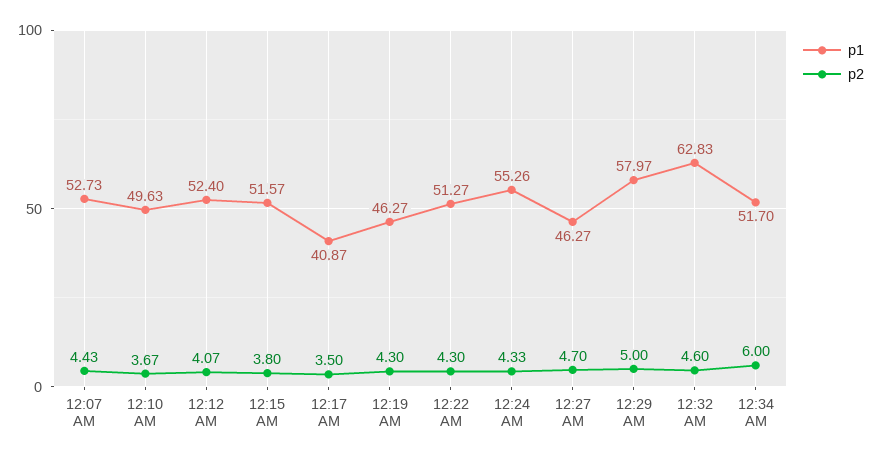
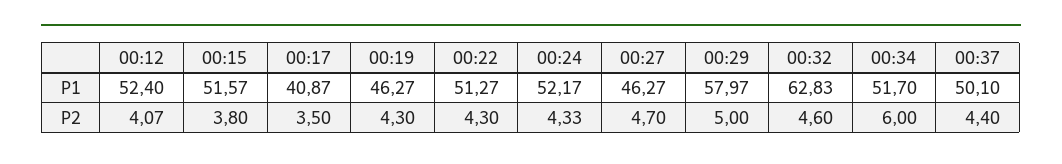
p1, 12:07 AM: 52.73 -> none
p2, 12:07 AM: 4.43 -> none
p1, 12:10 AM: 49.63 -> none
p2, 12:10 AM: 3.67 -> none
p1, 12:24 AM: 55.26 -> 52.17
p1, 00:37: none -> 50.1
p2, 00:37: none -> 4.4

